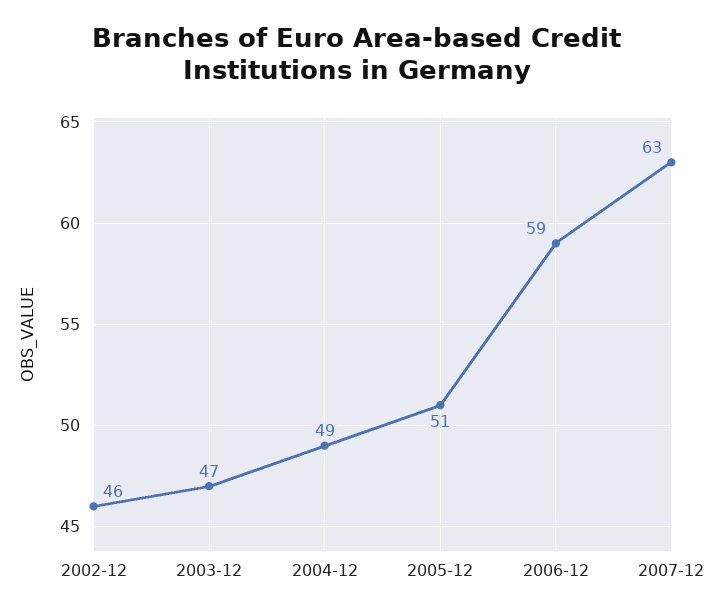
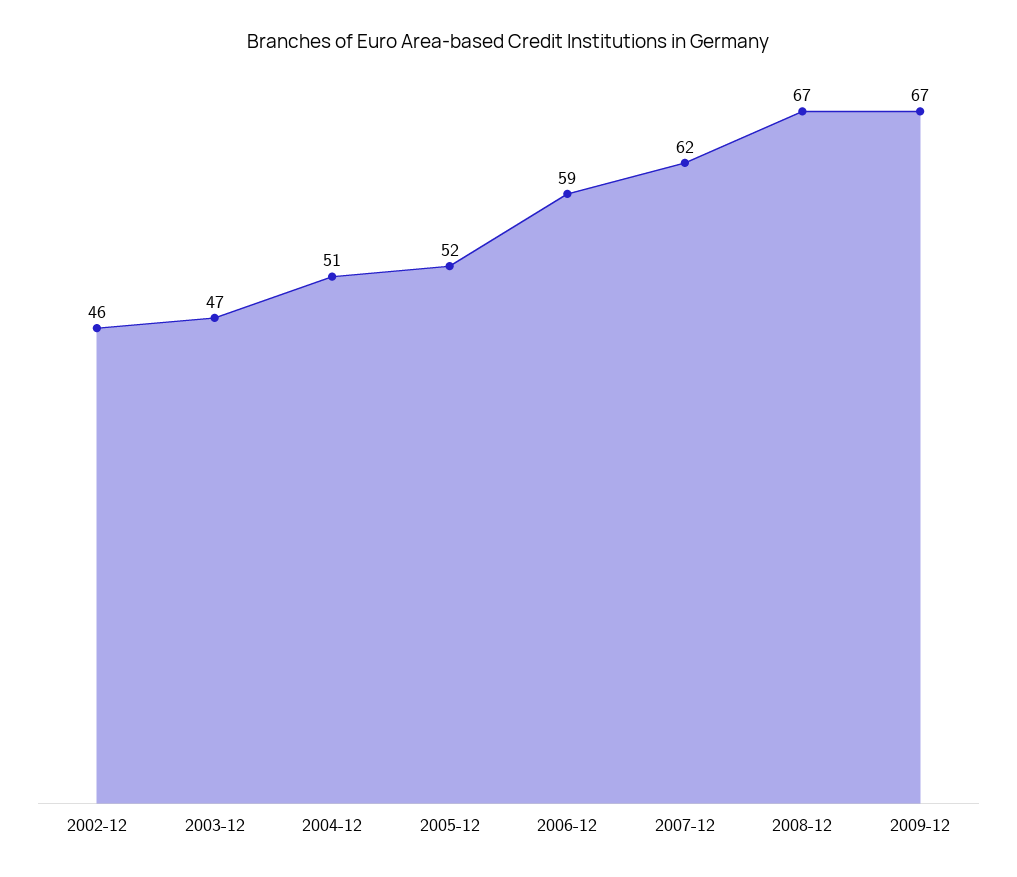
2004-12: 49 -> 51
2005-12: 51 -> 52
2007-12: 63 -> 62
2008-12: none -> 67
2009-12: none -> 67

